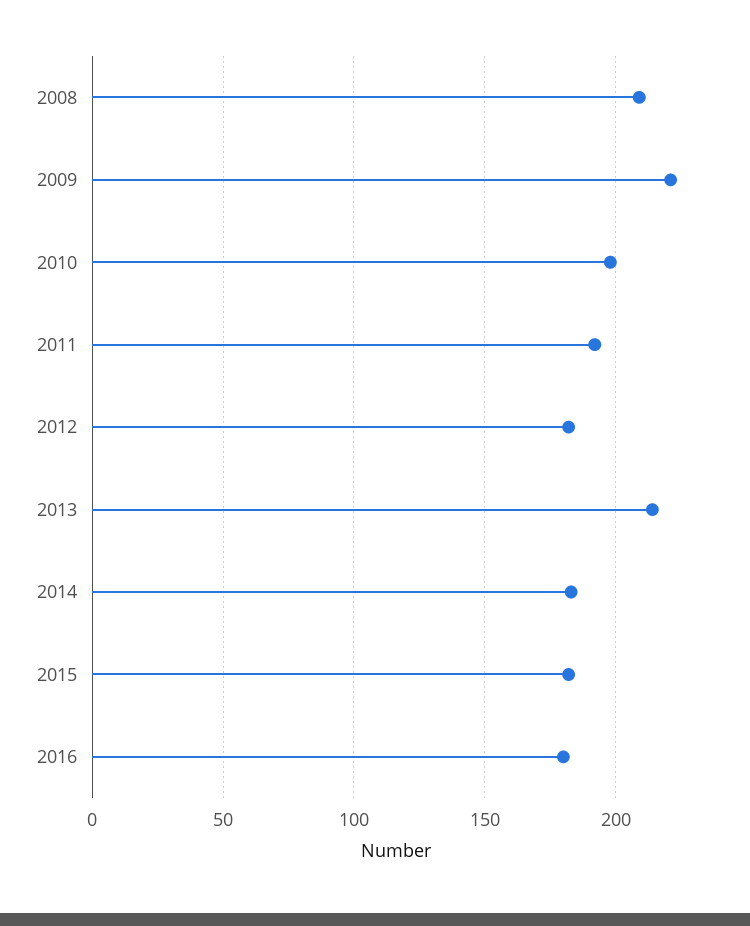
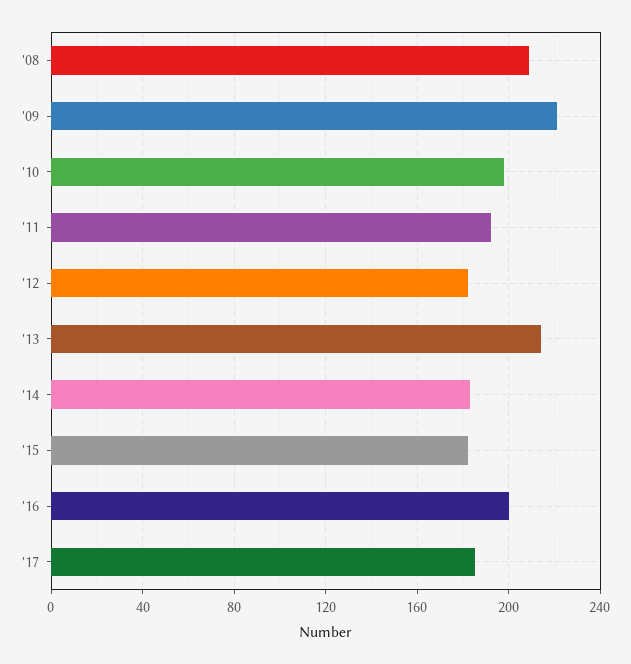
2016: 180 -> 200
'17: none -> 185

